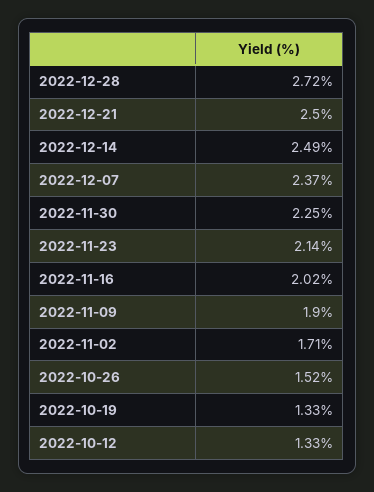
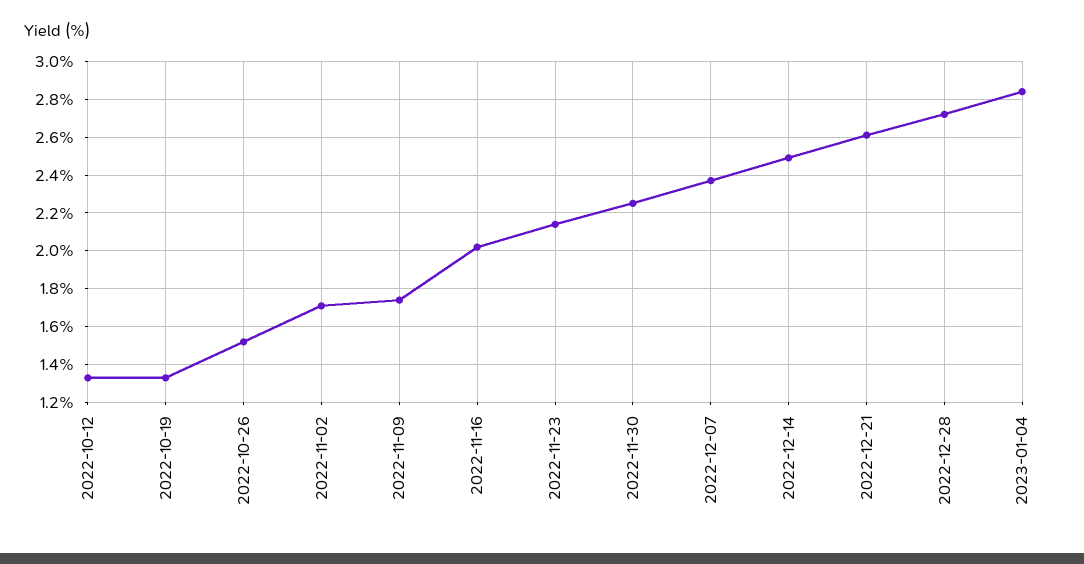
2022-12-21: 2.5 -> 2.6
2022-11-09: 1.9 -> 1.75
2023-01-04: none -> 2.85

